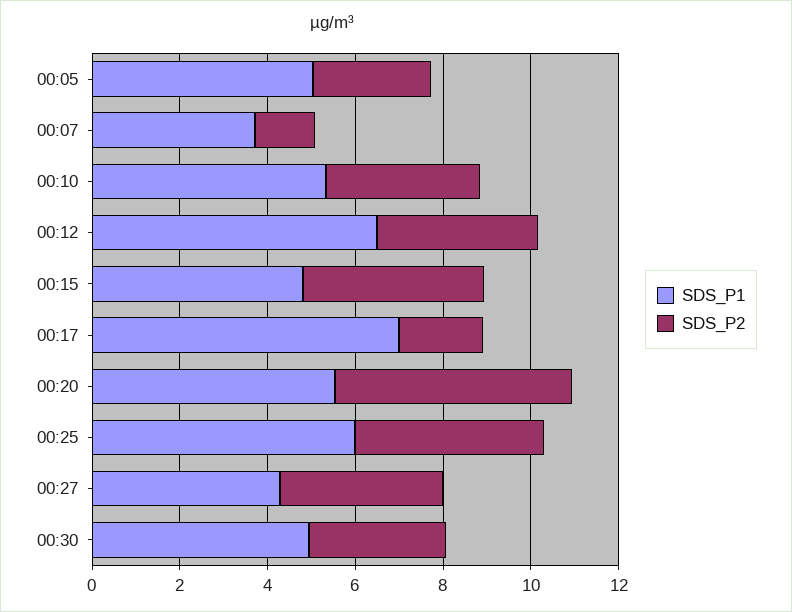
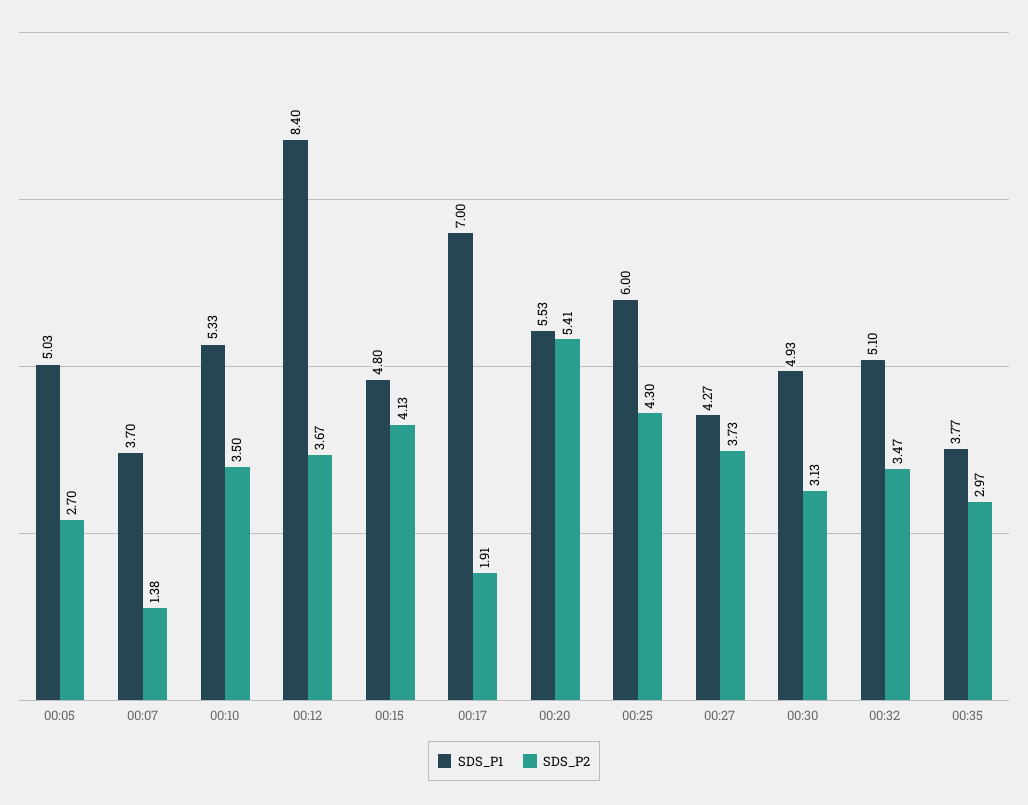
SDS_P1, 00:12: 6.5 -> 8.4
SDS_P1, 00:32: none -> 5.1
SDS_P2, 00:32: none -> 3.47
SDS_P1, 00:35: none -> 3.77
SDS_P2, 00:35: none -> 2.97

